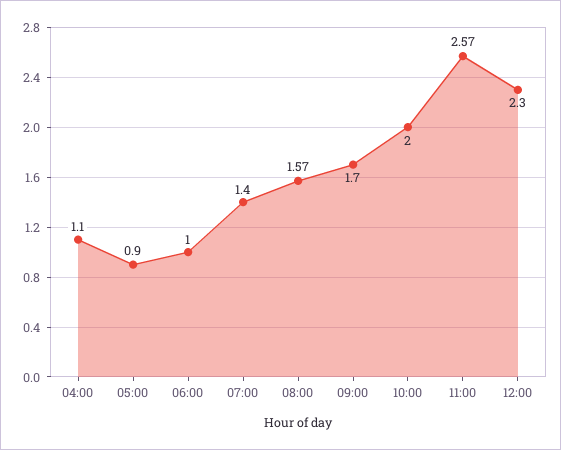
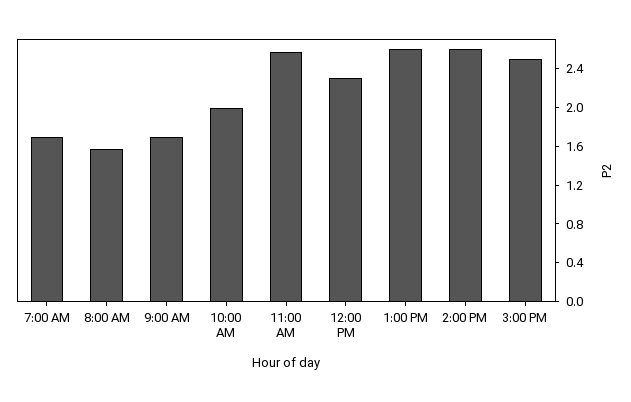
04:00: 1.1 -> none
05:00: 0.9 -> none
06:00: 1 -> none
07:00: 1.4 -> 1.7
1:00 PM: none -> 2.6
2:00 PM: none -> 2.6
3:00 PM: none -> 2.5

